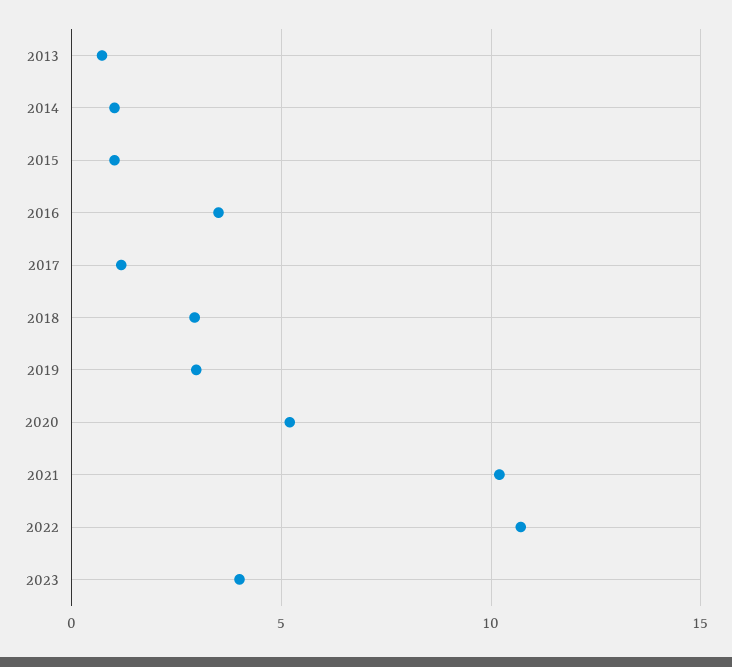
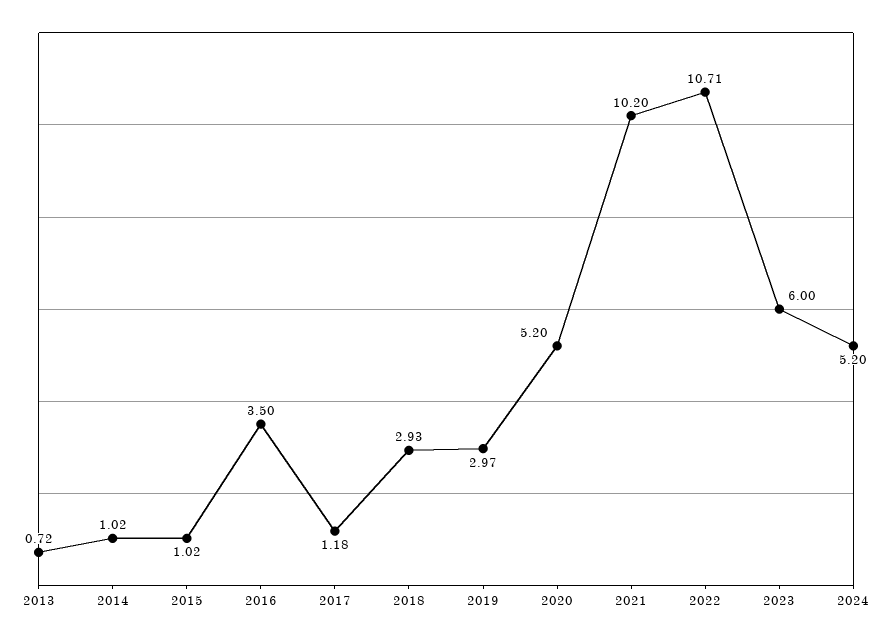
2023: 4 -> 6
2024: none -> 5.2

